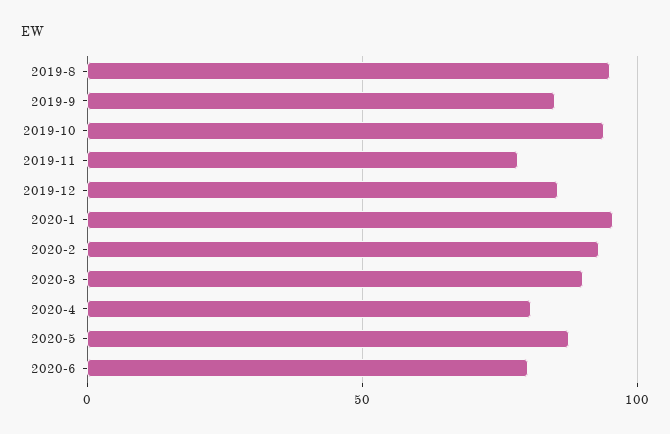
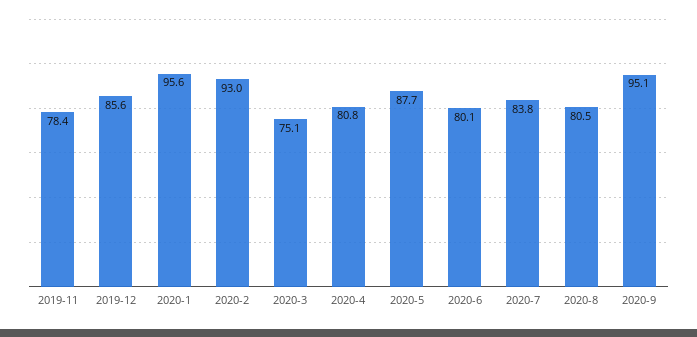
2019-8: 95 -> none
2019-9: 85 -> none
2019-10: 95 -> none
2020-3: 90 -> 75.1
2020-7: none -> 83.8
2020-8: none -> 80.5
2020-9: none -> 95.1

